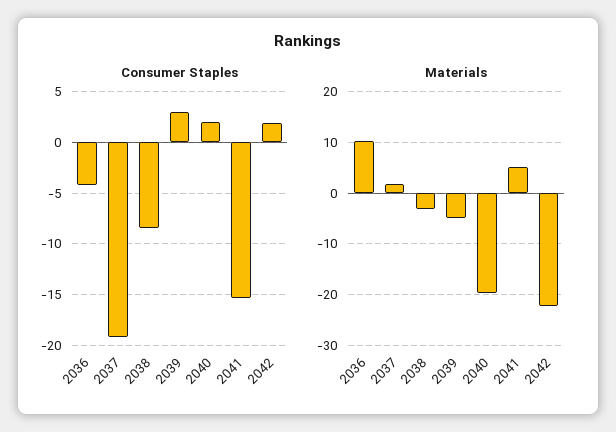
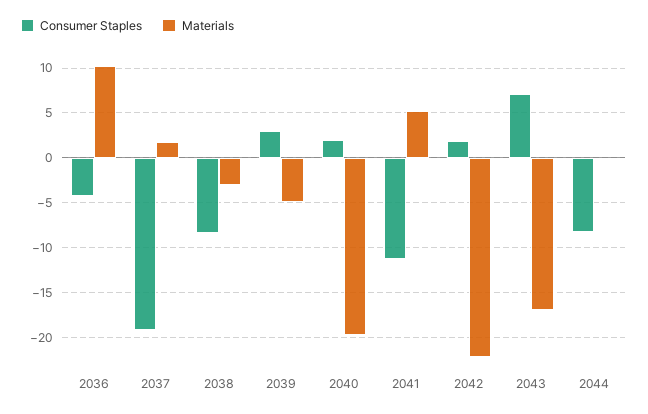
Consumer Staples, 2041: -15 -> -11
Consumer Staples, 2043: none -> 7
Materials, 2043: none -> -17
Consumer Staples, 2044: none -> -8
Materials, 2044: none -> 0

